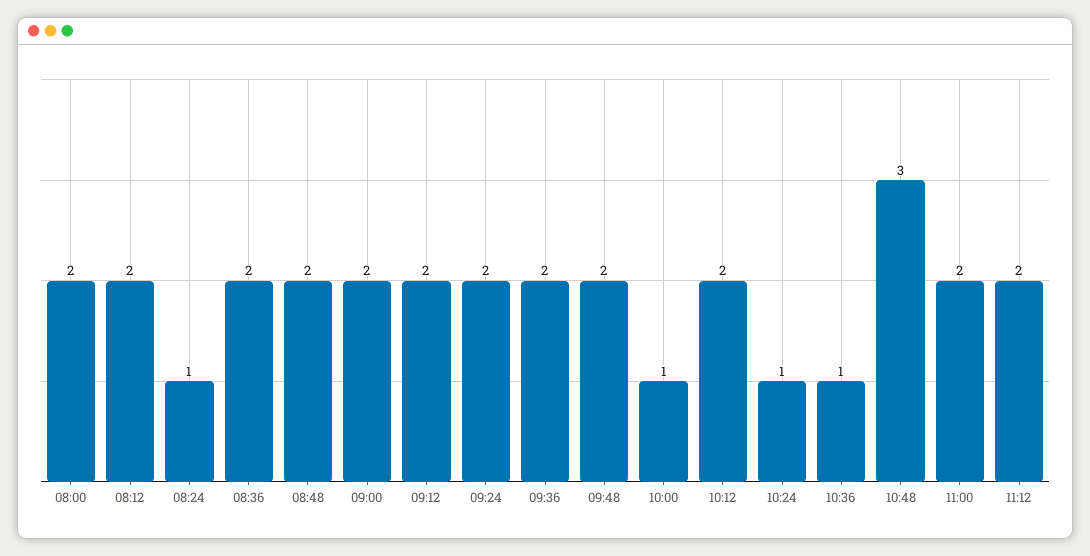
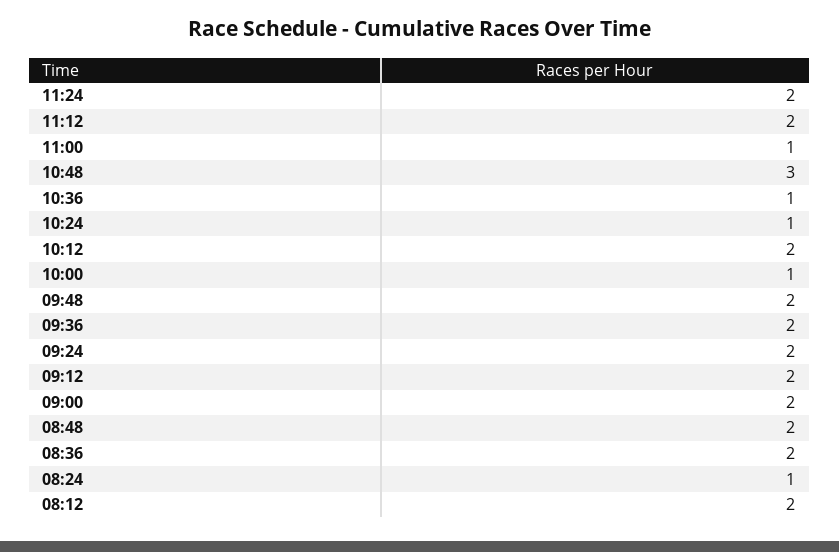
08:00: 2 -> none
11:00: 2 -> 1
11:24: none -> 2

